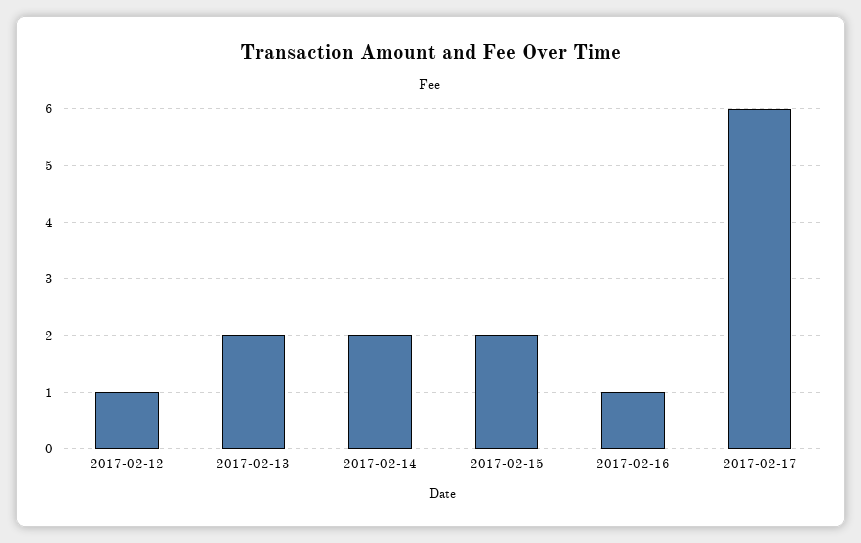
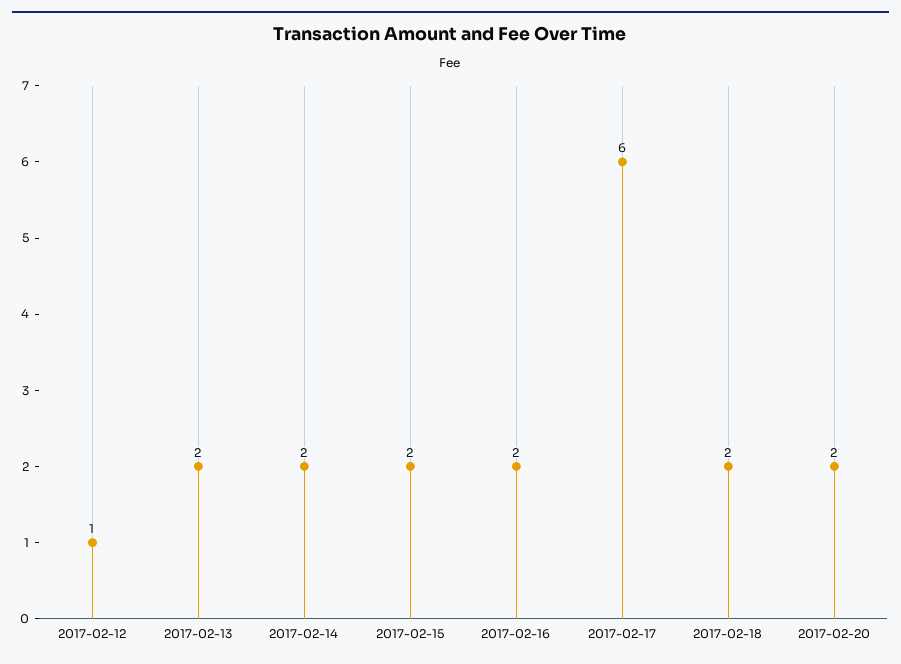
2017-02-16: 1 -> 2
2017-02-18: none -> 2
2017-02-20: none -> 2

